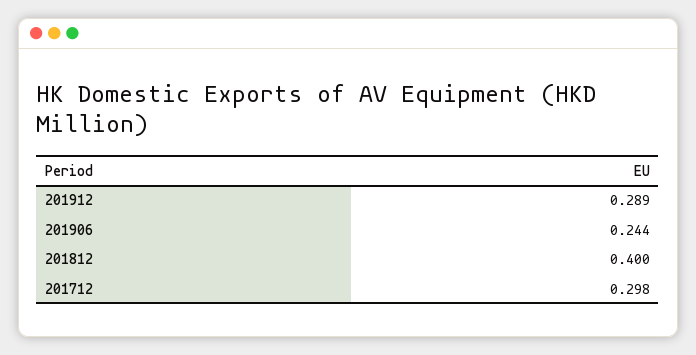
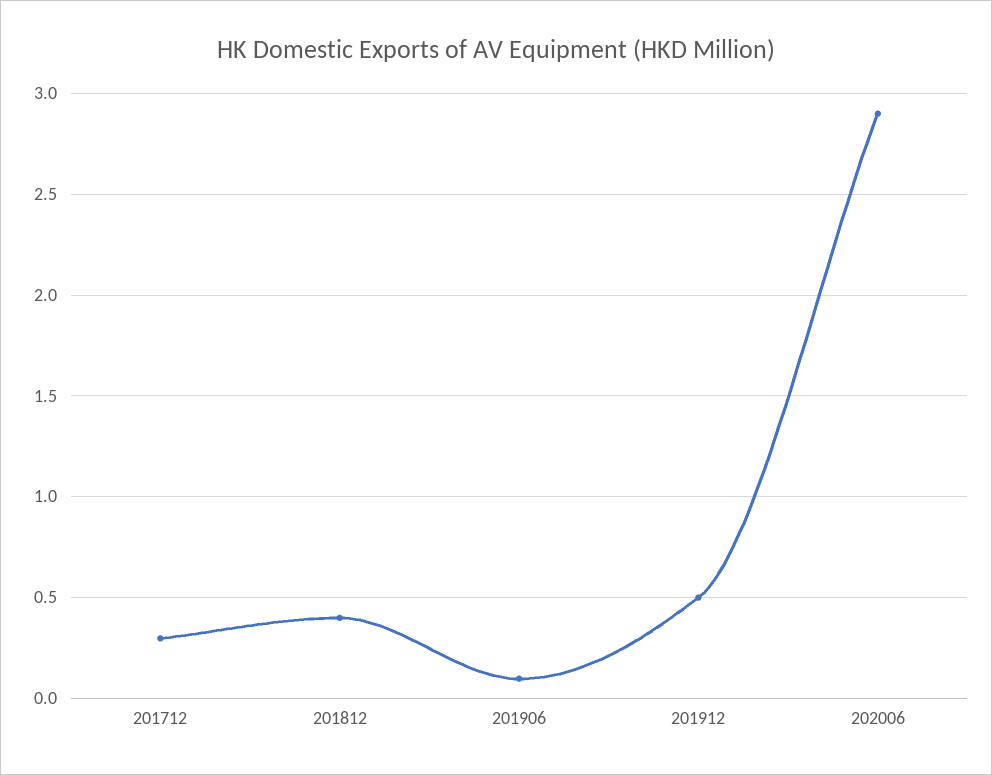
201912: 0.289 -> 0.5
201906: 0.244 -> 0.1
202006: none -> 2.9

